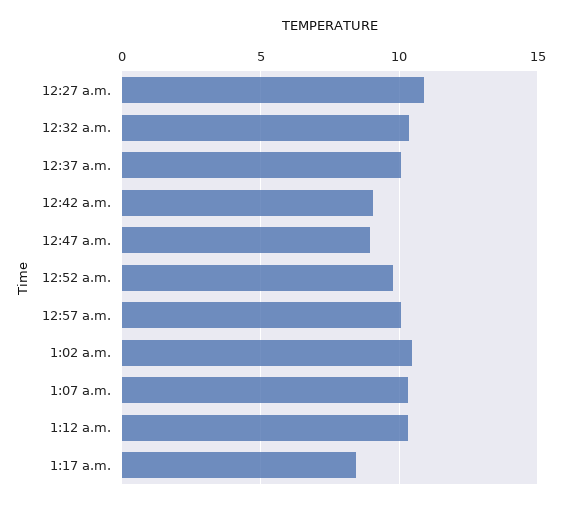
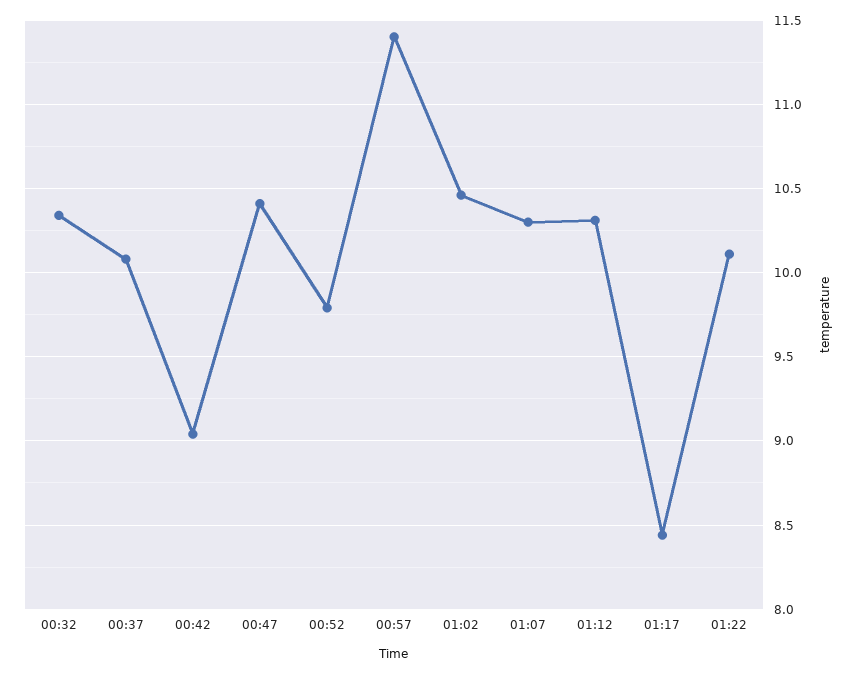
12:27 a.m.: 11 -> none
12:47 a.m.: 9 -> 10.4
12:57 a.m.: 10 -> 11.4
01:22: none -> 10.1

